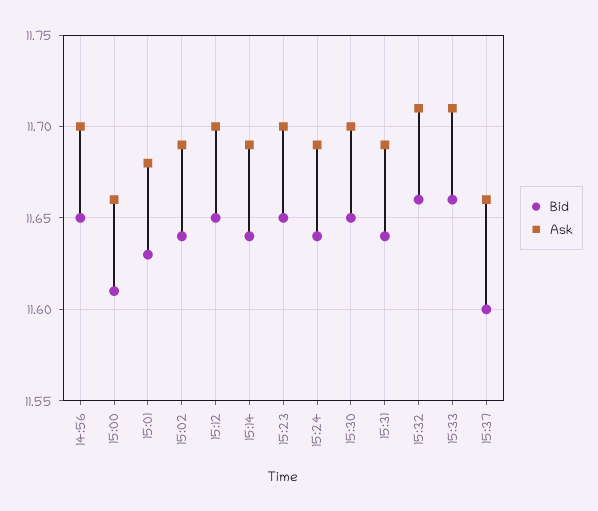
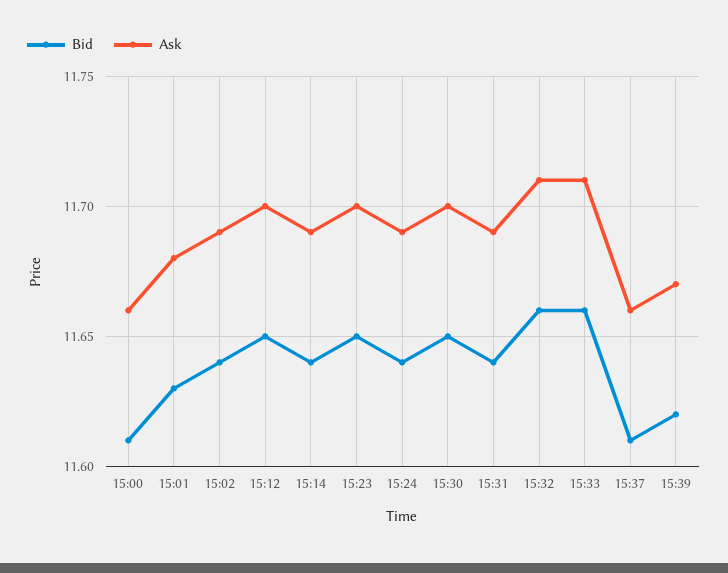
Bid, 14:56: 11.65 -> none
Ask, 14:56: 11.7 -> none
Bid, 15:37: 11.6 -> 11.61
Bid, 15:39: none -> 11.62
Ask, 15:39: none -> 11.67

